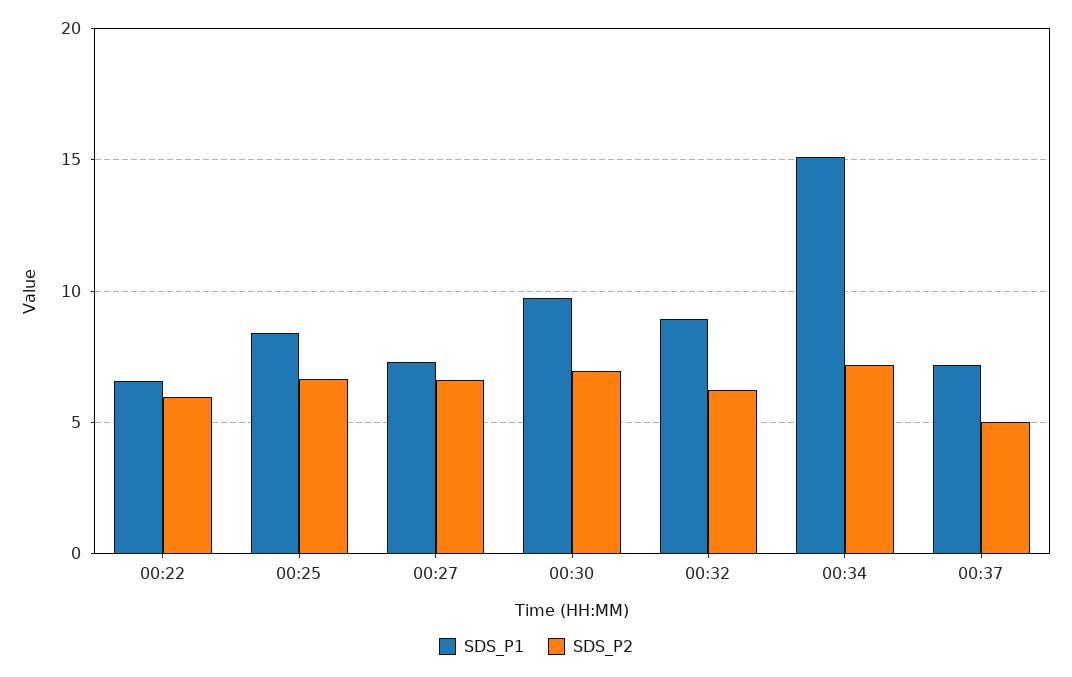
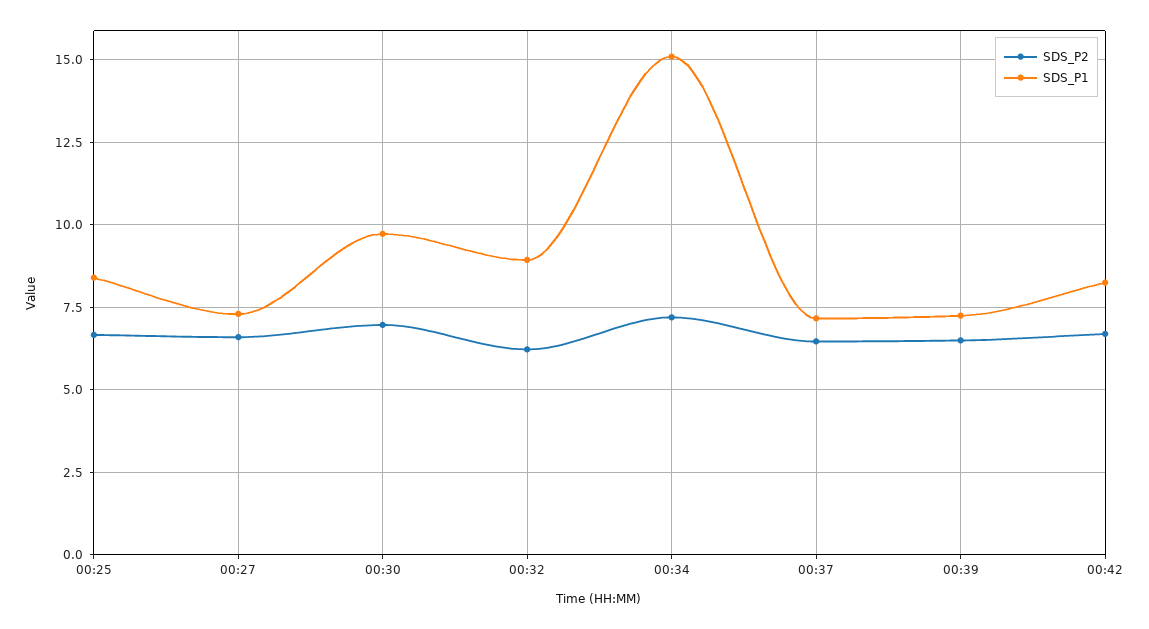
SDS_P1, 00:22: 6.5 -> none
SDS_P2, 00:22: 6 -> none
SDS_P2, 00:37: 5 -> 6.5
SDS_P2, 00:39: none -> 6.5
SDS_P1, 00:39: none -> 7.25
SDS_P2, 00:42: none -> 6.75
SDS_P1, 00:42: none -> 8.25

